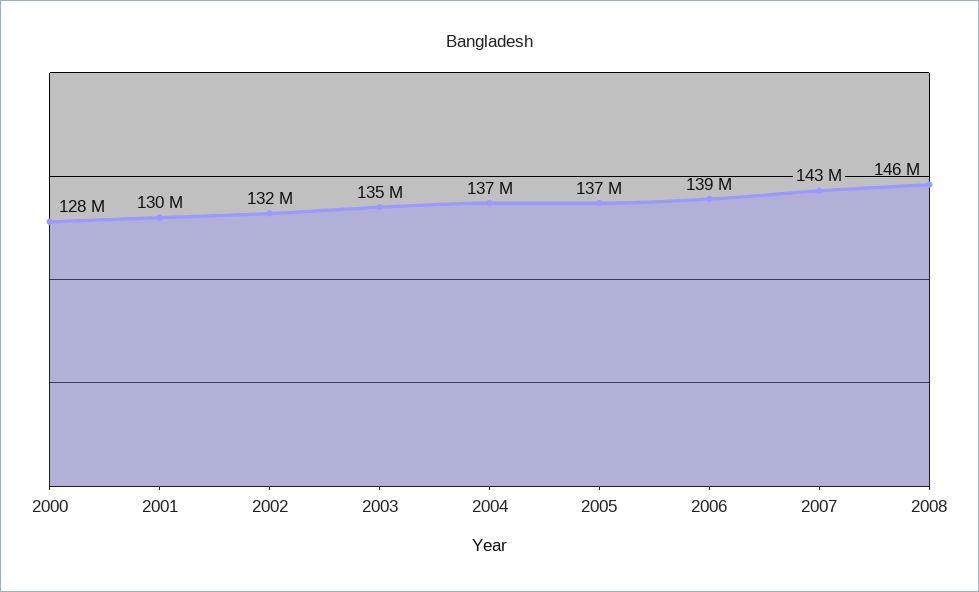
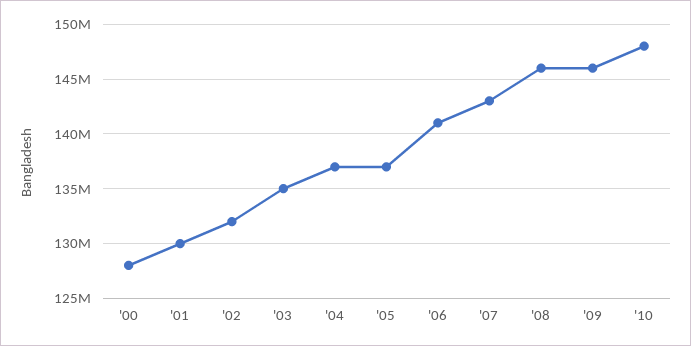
2006: 139000000 -> 141000000
'09: none -> 146000000
'10: none -> 148000000

